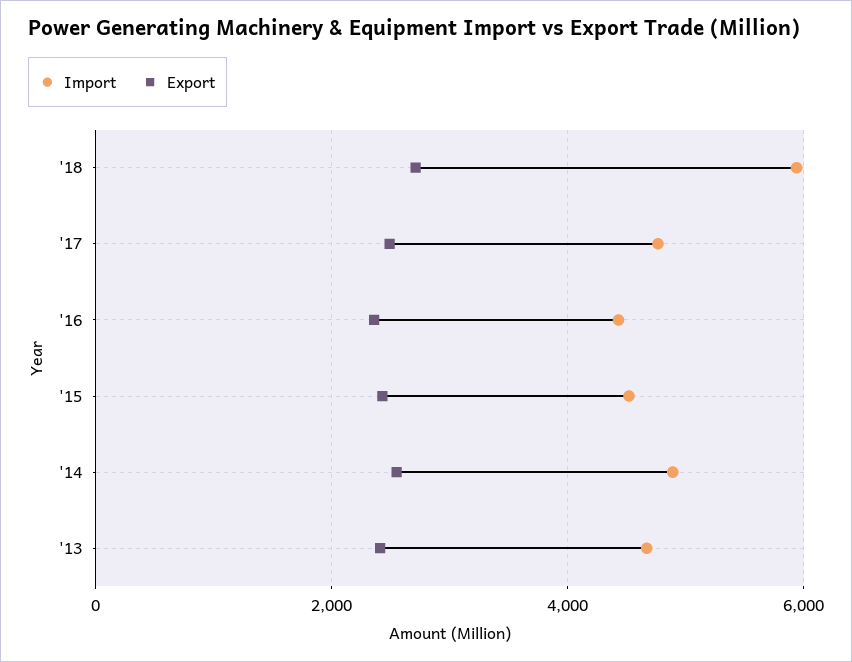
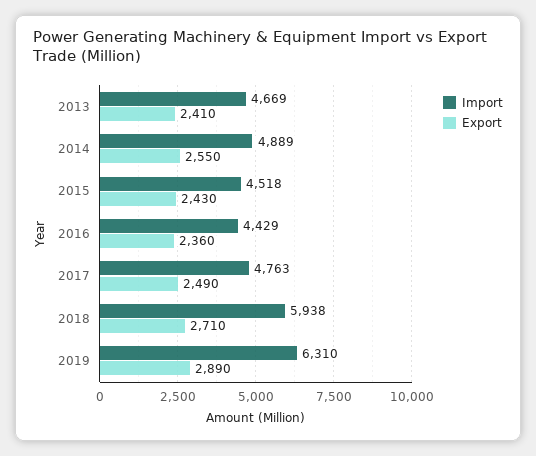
Import, 2019: none -> 6310
Export, 2019: none -> 2890

